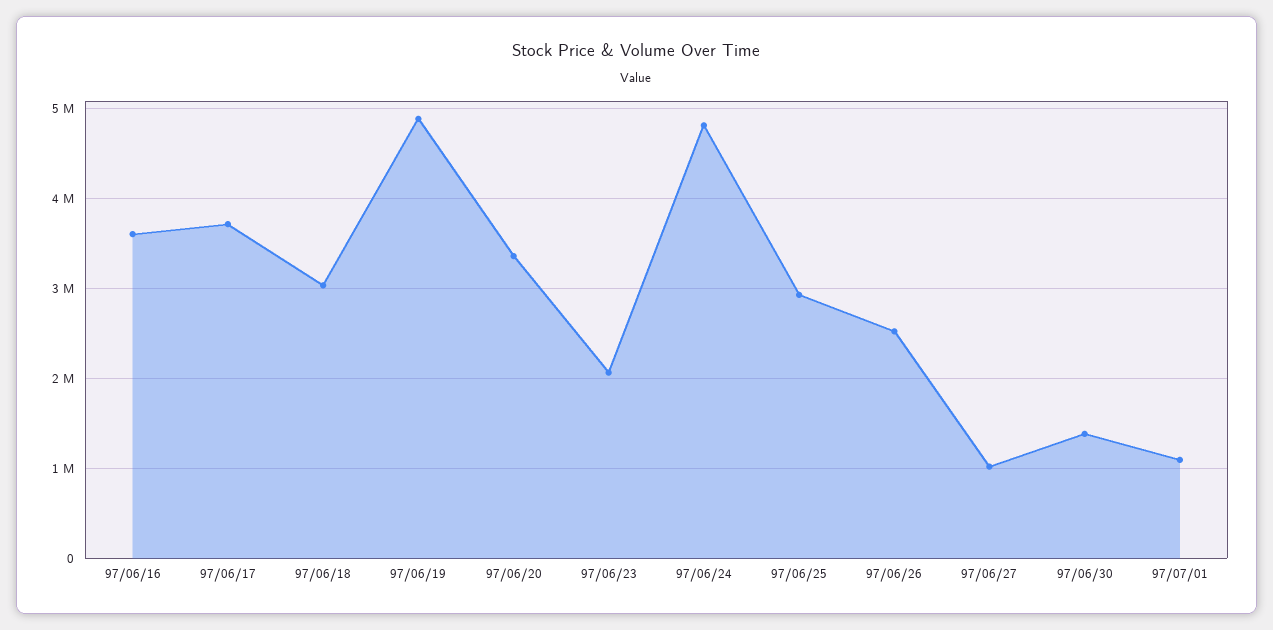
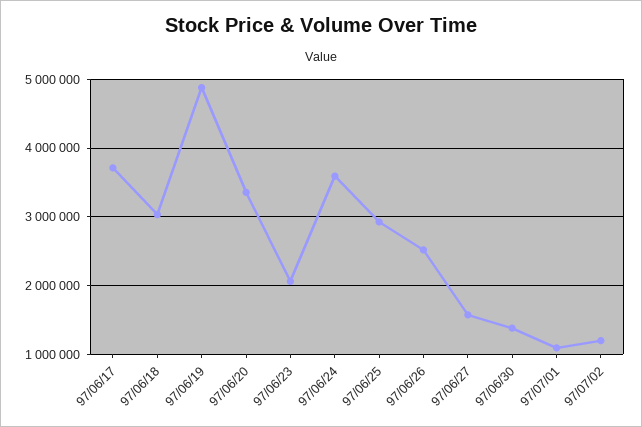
97/06/16: 3600000 -> none
97/06/24: 4800000 -> 3600000
97/06/27: 1000000 -> 1600000
97/07/02: none -> 1200000

